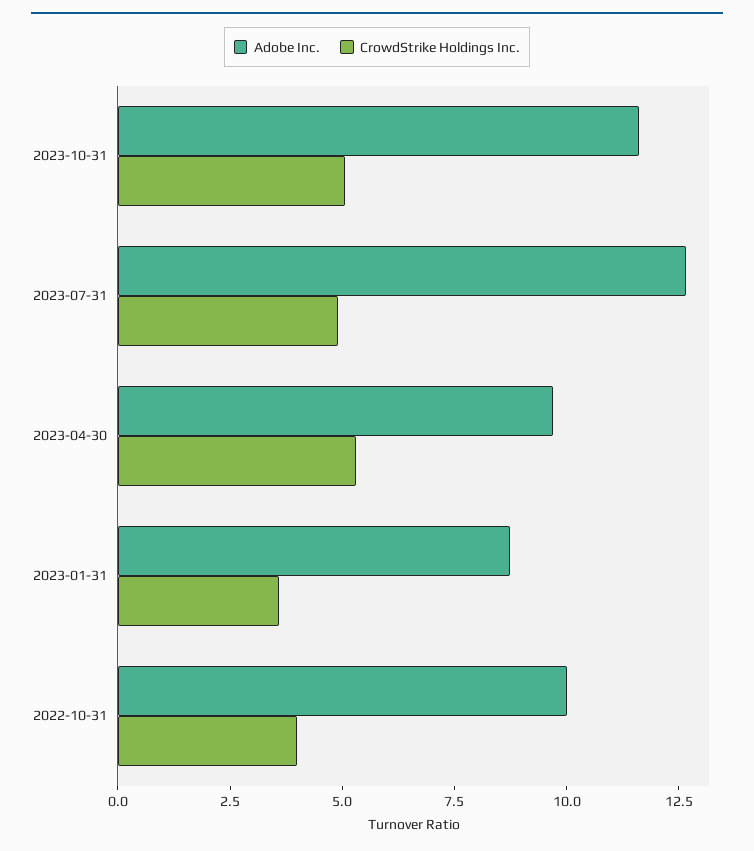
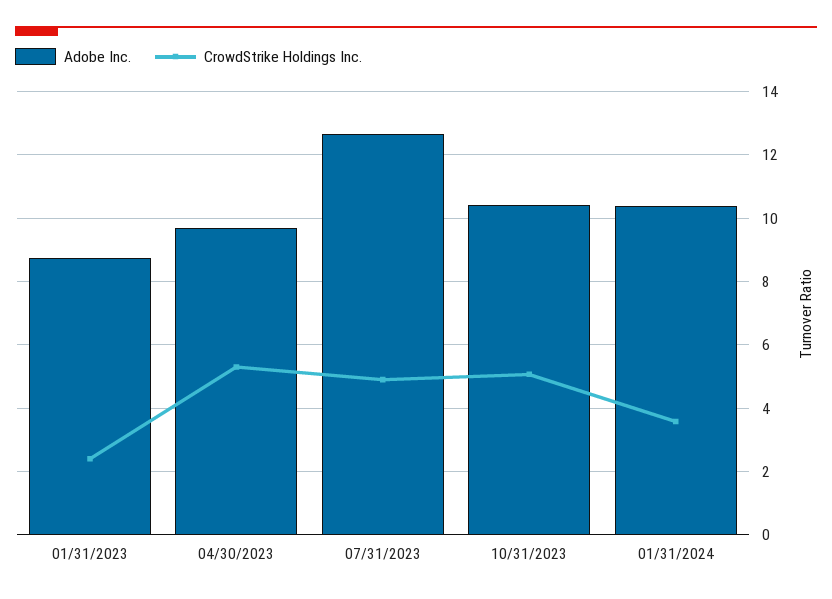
Adobe Inc., 2023-10-31: 11.5 -> 10.4
CrowdStrike Holdings Inc., 2023-01-31: 3.5 -> 2.4
Adobe Inc., 2022-10-31: 10 -> none
CrowdStrike Holdings Inc., 2022-10-31: 4 -> none
Adobe Inc., 01/31/2024: none -> 10.4
CrowdStrike Holdings Inc., 01/31/2024: none -> 3.6

